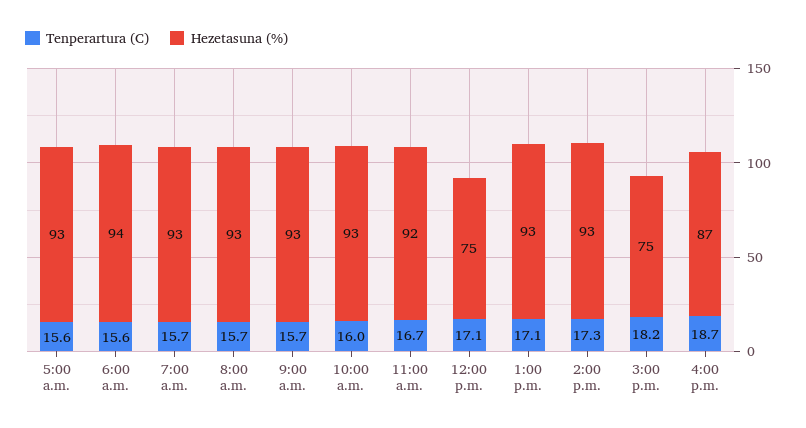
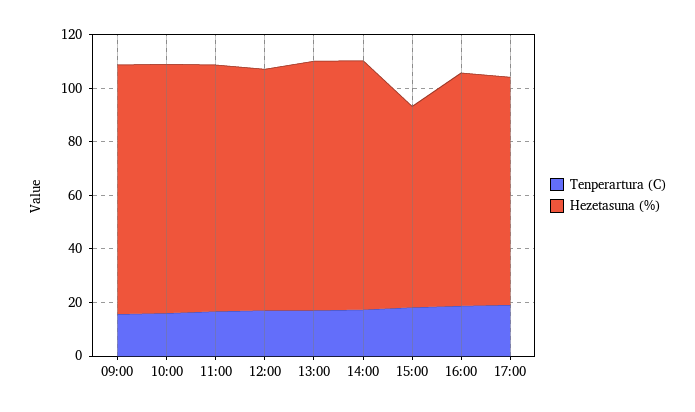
Tenperartura (C), 5:00 a.m.: 15.6 -> none
Hezetasuna (%), 5:00 a.m.: 93 -> none
Tenperartura (C), 6:00 a.m.: 15.6 -> none
Hezetasuna (%), 6:00 a.m.: 94 -> none
Tenperartura (C), 7:00 a.m.: 15.7 -> none
Hezetasuna (%), 7:00 a.m.: 93 -> none
Tenperartura (C), 8:00 a.m.: 15.7 -> none
Hezetasuna (%), 8:00 a.m.: 93 -> none
Hezetasuna (%), 12:00 p.m.: 75 -> 90
Tenperartura (C), 17:00: none -> 20
Hezetasuna (%), 17:00: none -> 85

